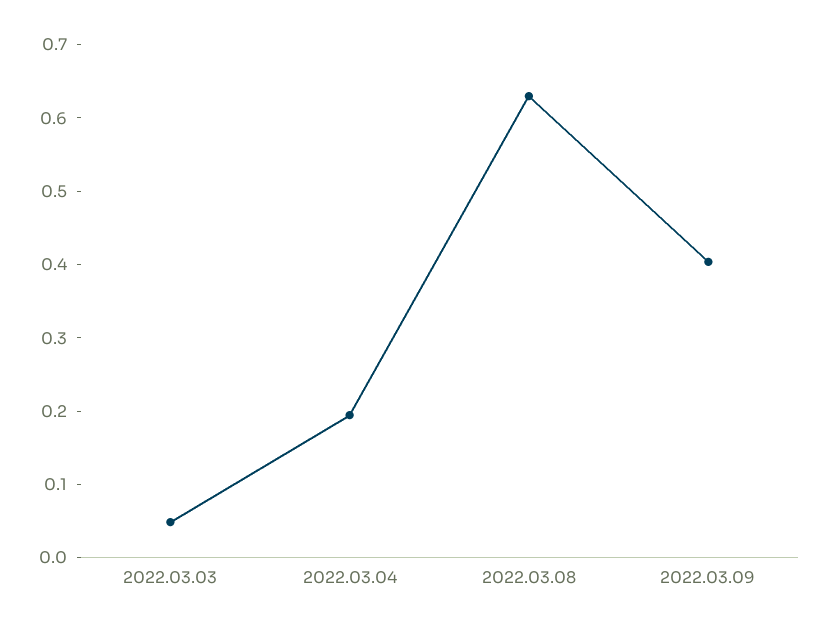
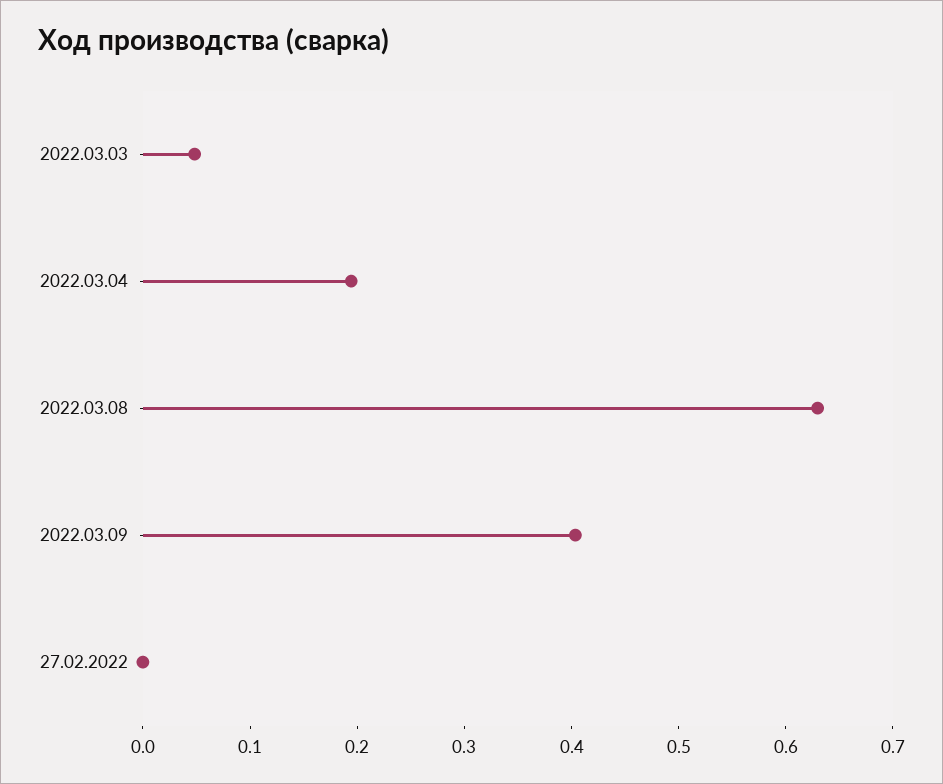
27.02.2022: none -> 0

